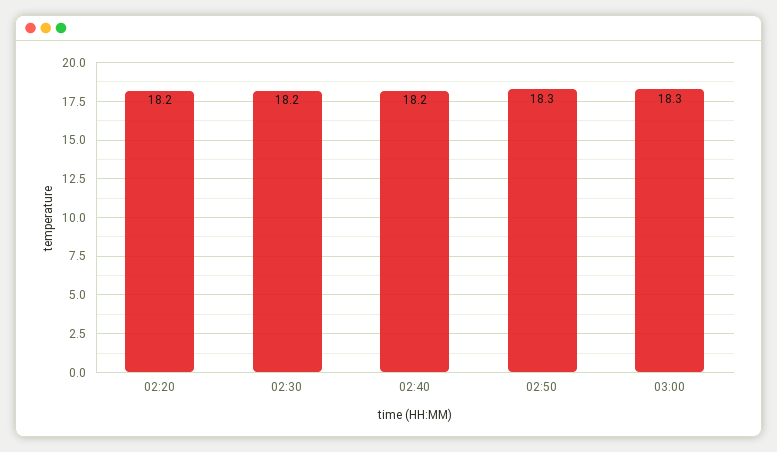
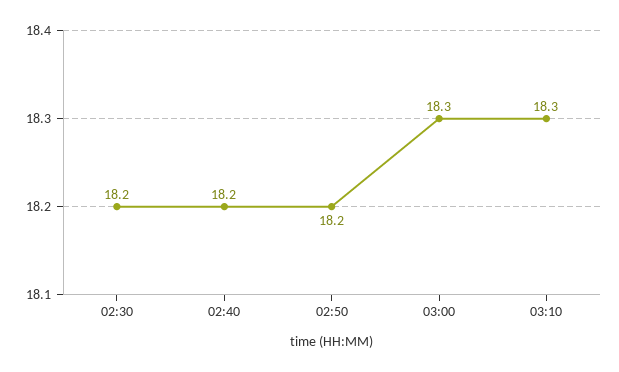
02:20: 18.2 -> none
02:50: 18.3 -> 18.2
03:10: none -> 18.3

